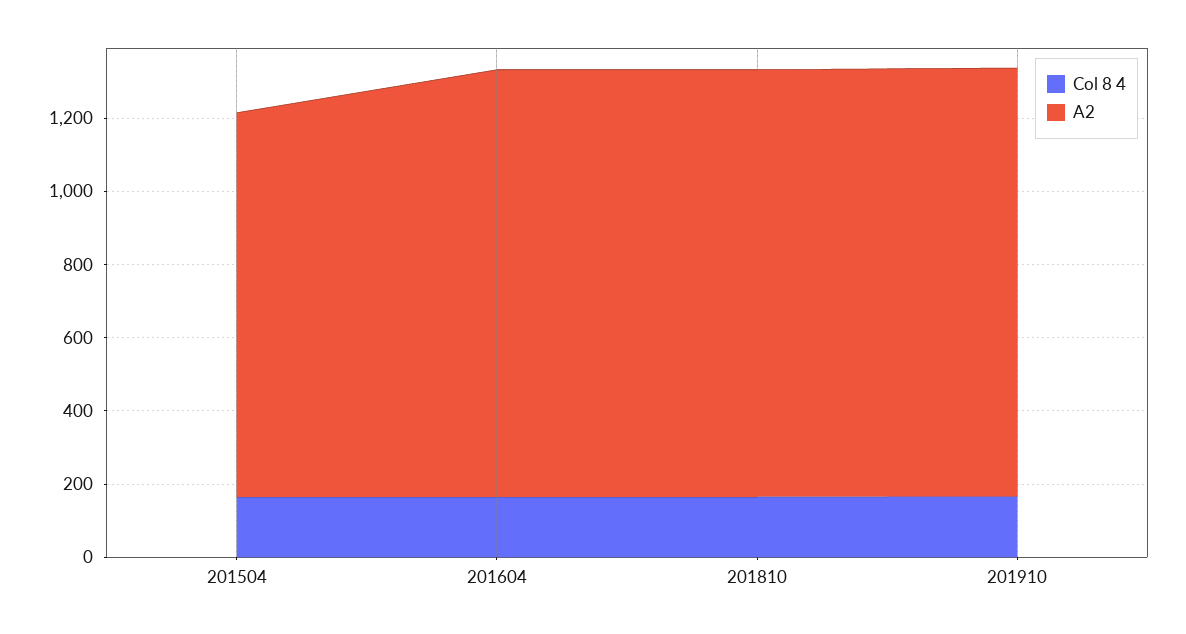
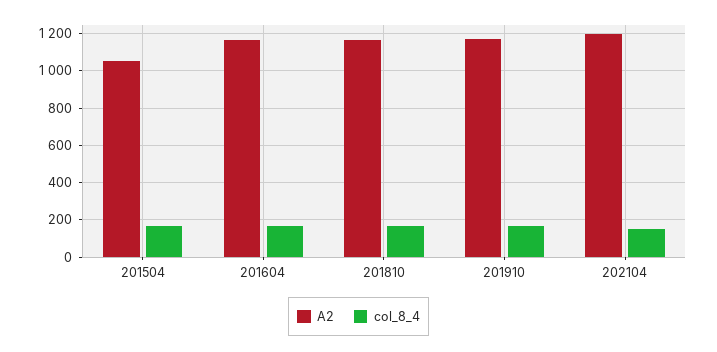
A2, 202104: none -> 1200
Col 8 4, 202104: none -> 150

